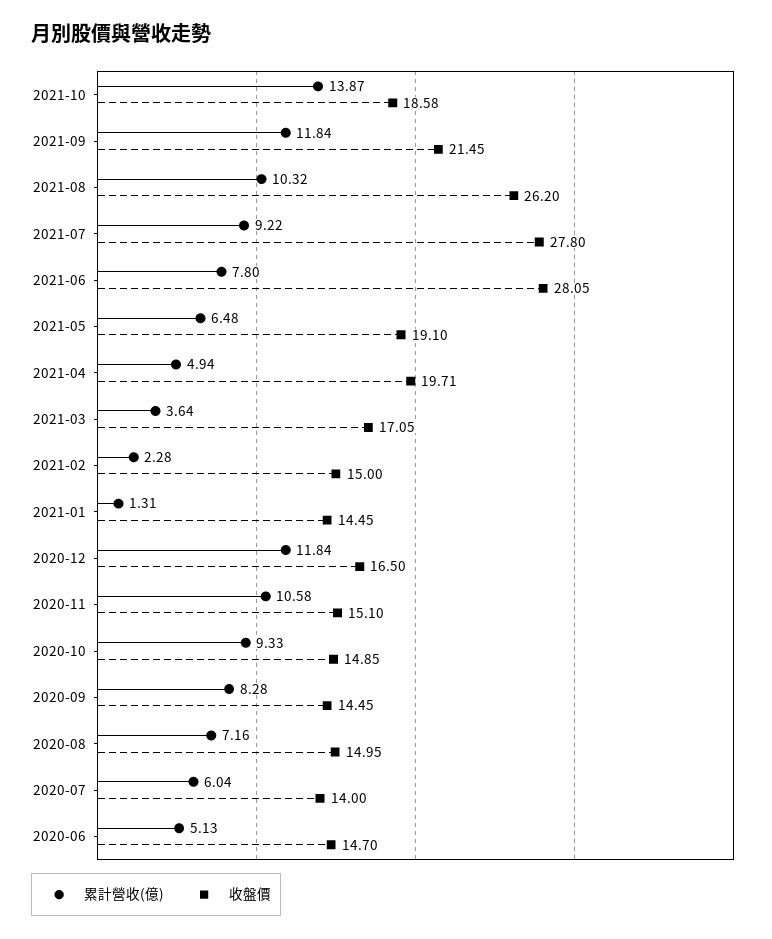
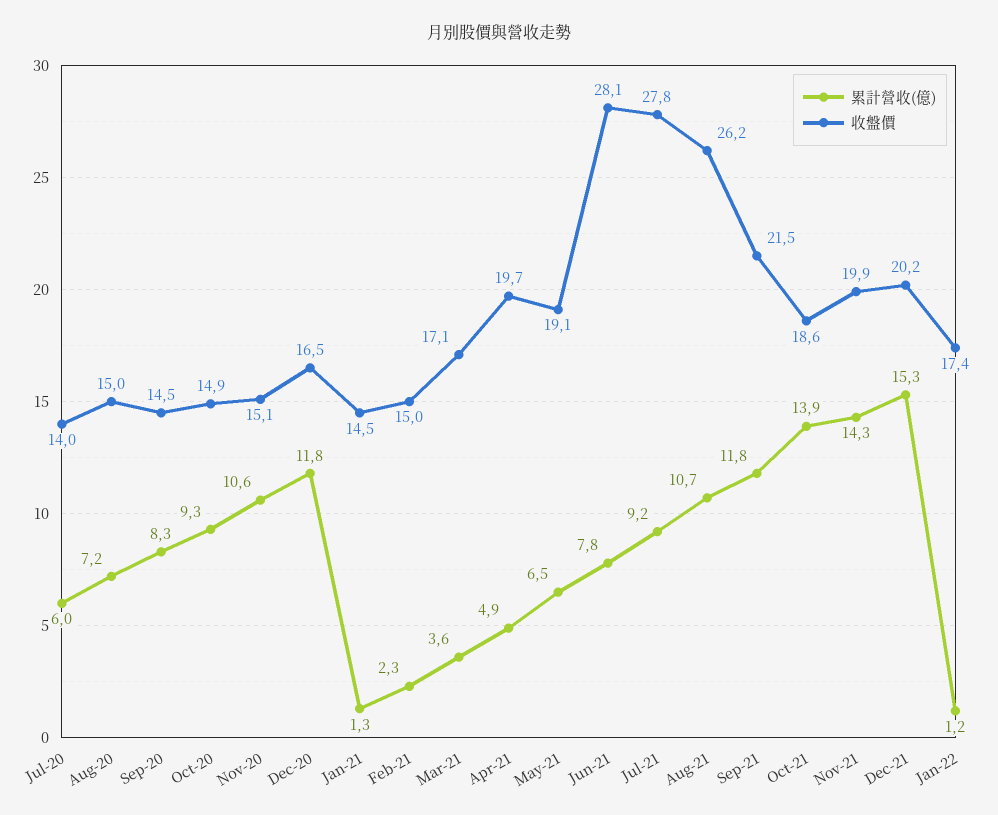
累計營收(億), 2021-08: 10.32 -> 10.7
累計營收(億), 2020-06: 5.13 -> none
收盤價, 2020-06: 14.7 -> none
累計營收(億), Nov-21: none -> 14.3
收盤價, Nov-21: none -> 19.9
累計營收(億), Dec-21: none -> 15.3
收盤價, Dec-21: none -> 20.2
累計營收(億), Jan-22: none -> 1.2
收盤價, Jan-22: none -> 17.4

